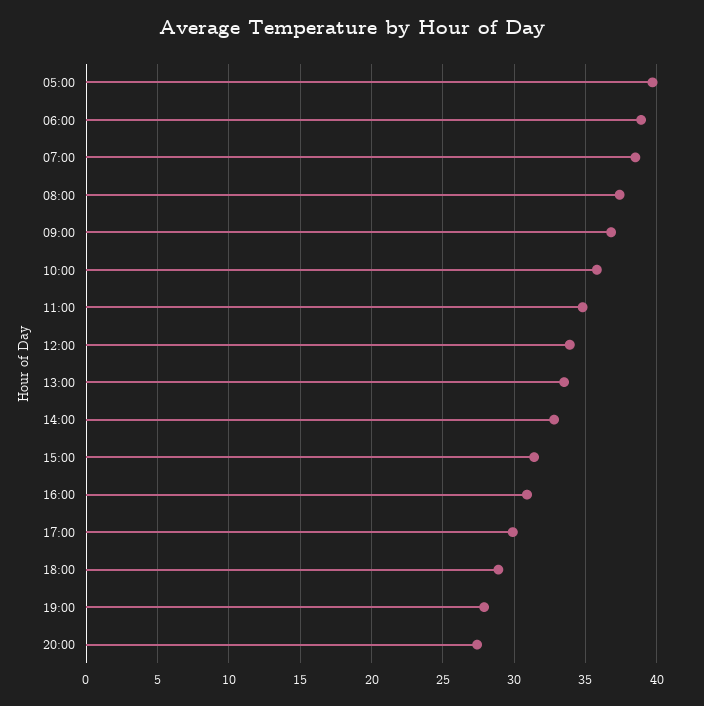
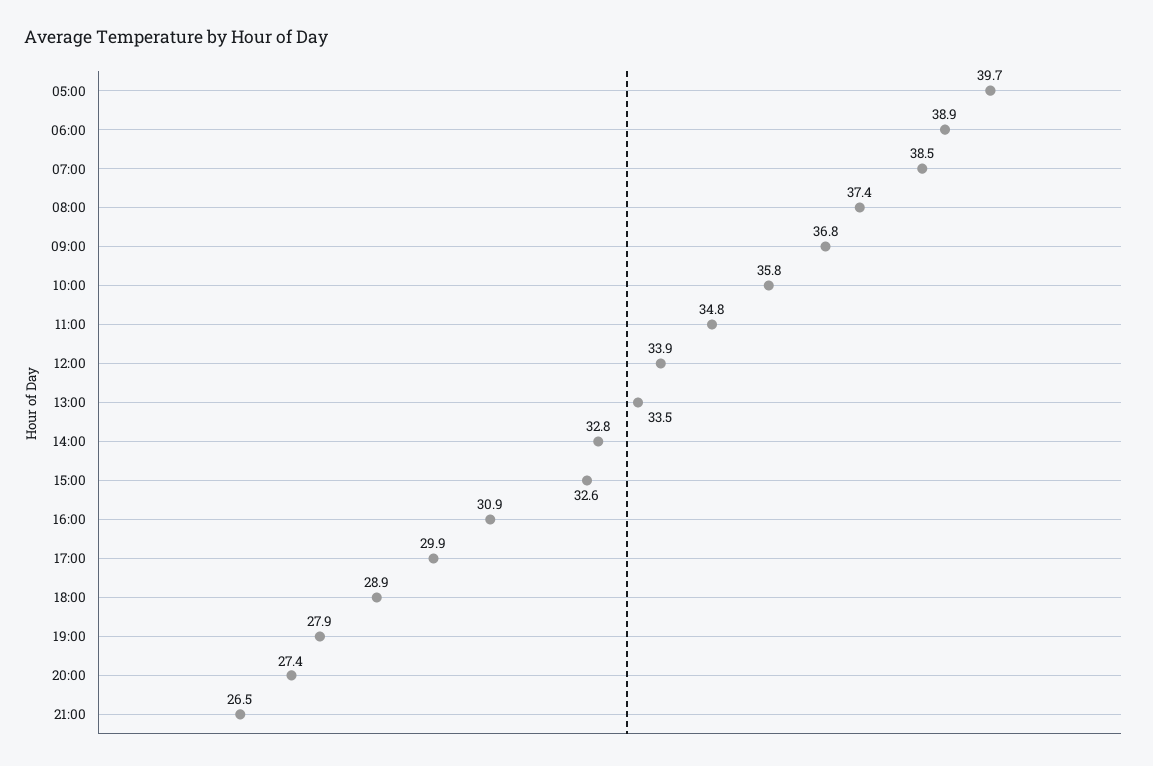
15:00: 31.5 -> 32.6
21:00: none -> 26.5

